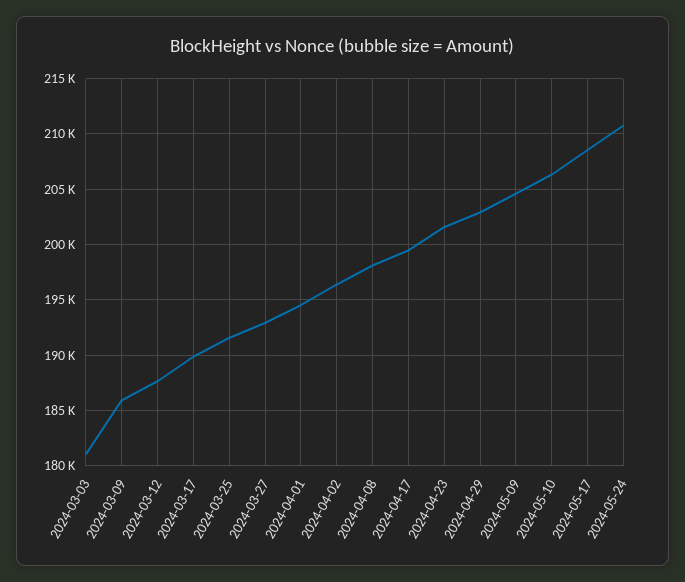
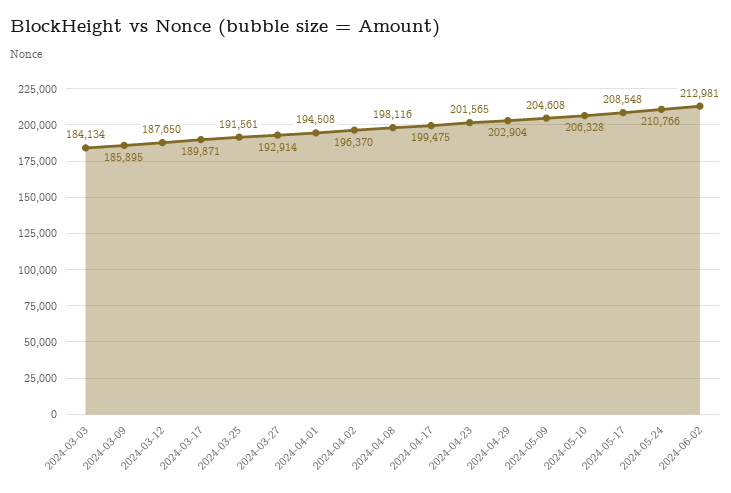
2024-03-03: 181000 -> 184134
2024-06-02: none -> 212981

